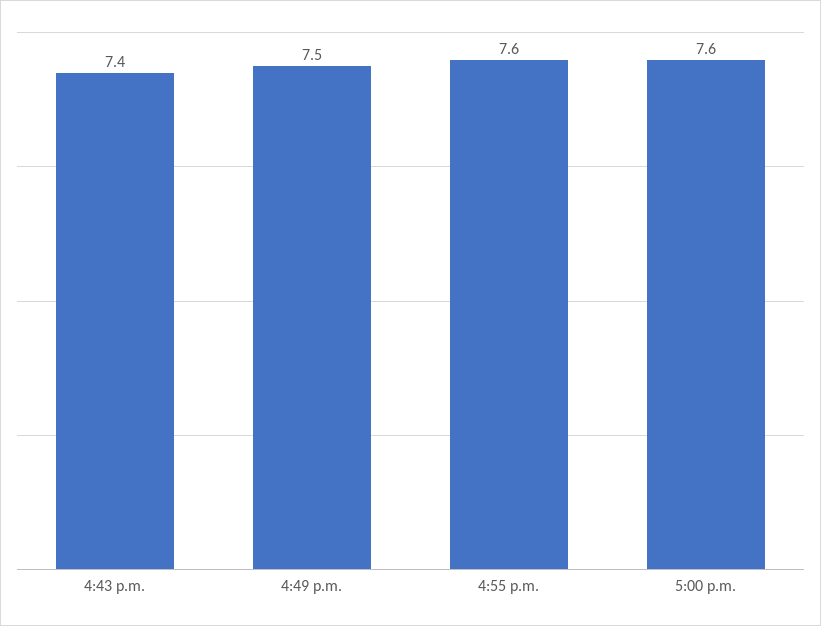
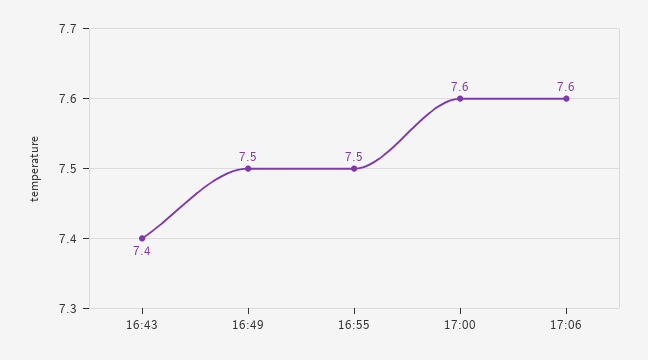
4:55 p.m.: 7.6 -> 7.5
17:06: none -> 7.6

